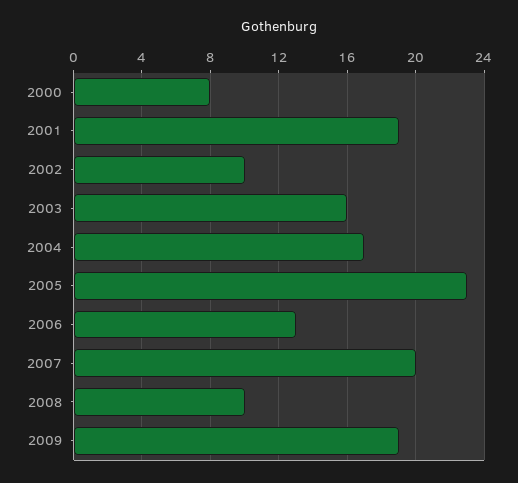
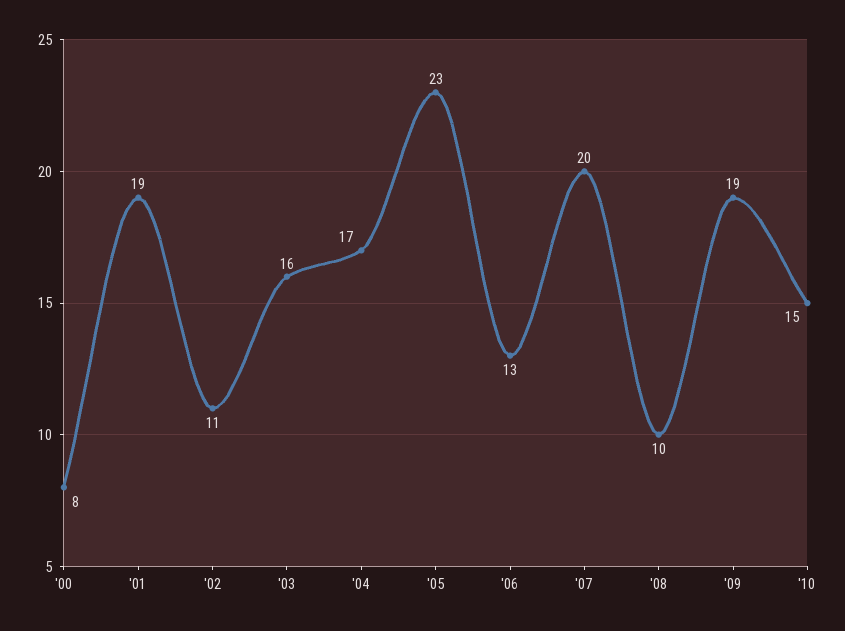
2002: 10 -> 11
'10: none -> 15

